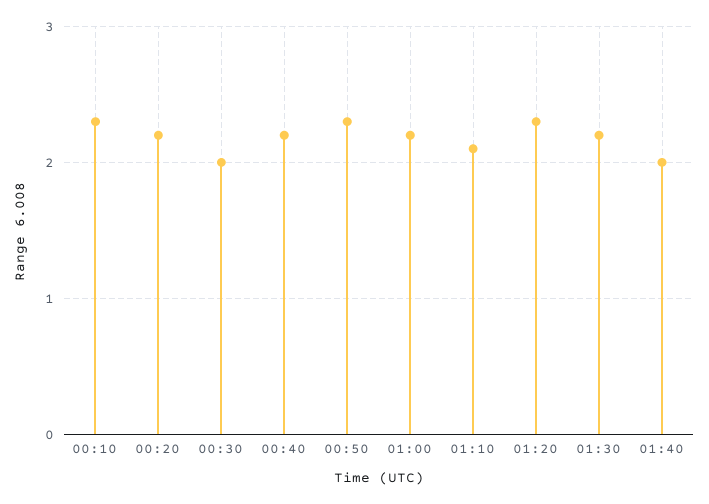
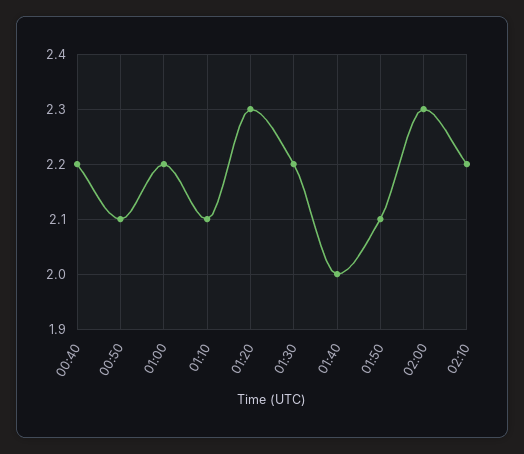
00:10: 2.3 -> none
00:20: 2.2 -> none
00:30: 2 -> none
00:50: 2.3 -> 2.1
01:50: none -> 2.1
02:00: none -> 2.3
02:10: none -> 2.2

